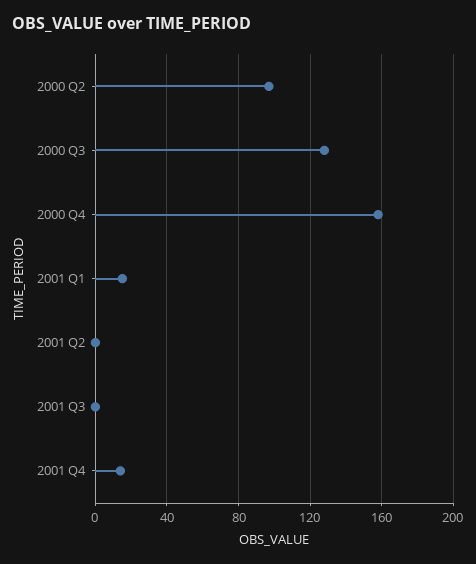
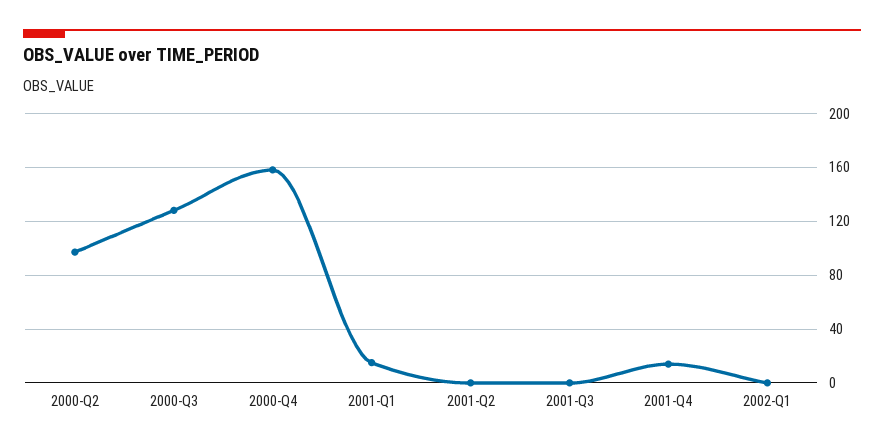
2002-Q1: none -> 0

